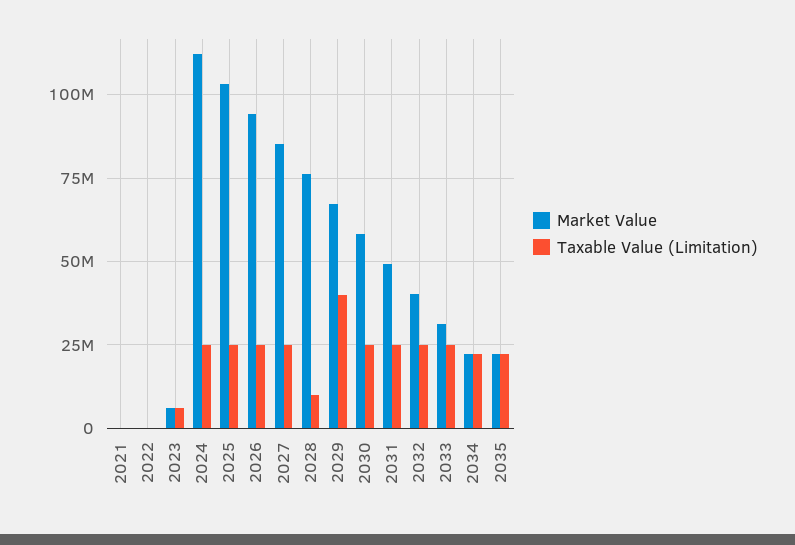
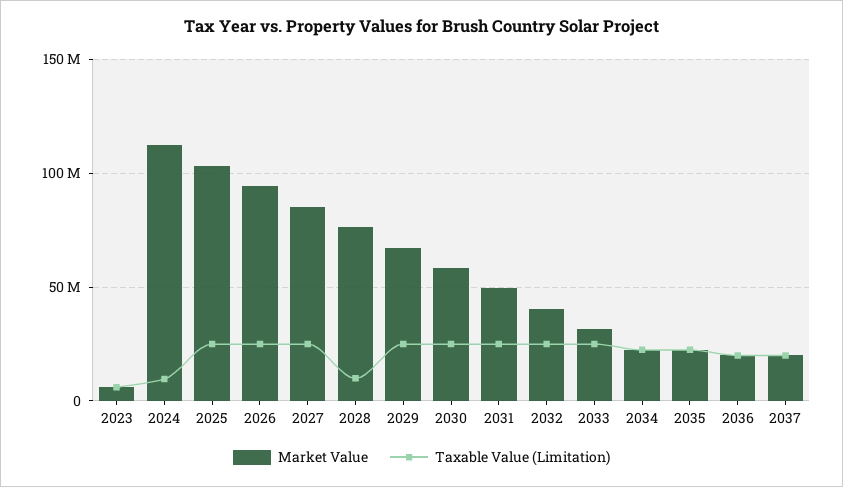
Market Value, 2021: 0 -> none
Taxable Value (Limitation), 2021: 0 -> none
Market Value, 2022: 0 -> none
Taxable Value (Limitation), 2022: 0 -> none
Taxable Value (Limitation), 2024: 25000000 -> 10000000
Taxable Value (Limitation), 2029: 40000000 -> 25000000
Market Value, 2036: none -> 20000000
Taxable Value (Limitation), 2036: none -> 20000000
Market Value, 2037: none -> 20000000
Taxable Value (Limitation), 2037: none -> 20000000

